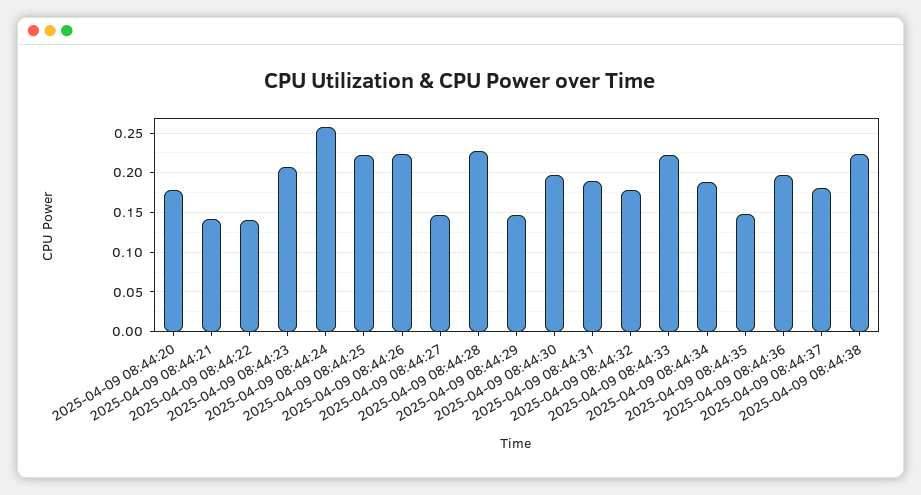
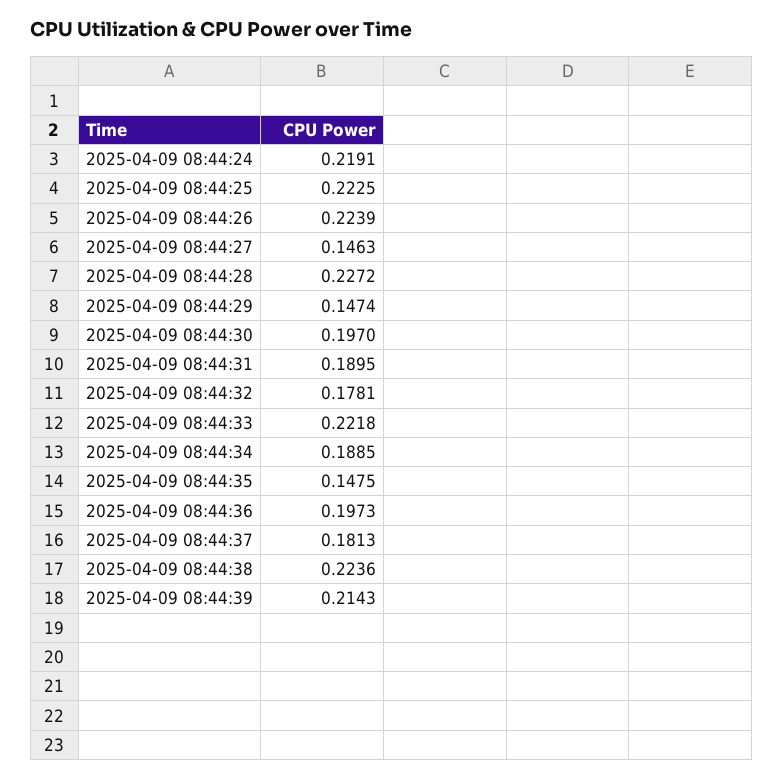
2025-04-09 08:44:20: 0.18 -> none
2025-04-09 08:44:21: 0.14 -> none
2025-04-09 08:44:22: 0.14 -> none
2025-04-09 08:44:23: 0.21 -> none
2025-04-09 08:44:24: 0.26 -> 0.2191
2025-04-09 08:44:39: none -> 0.2143

